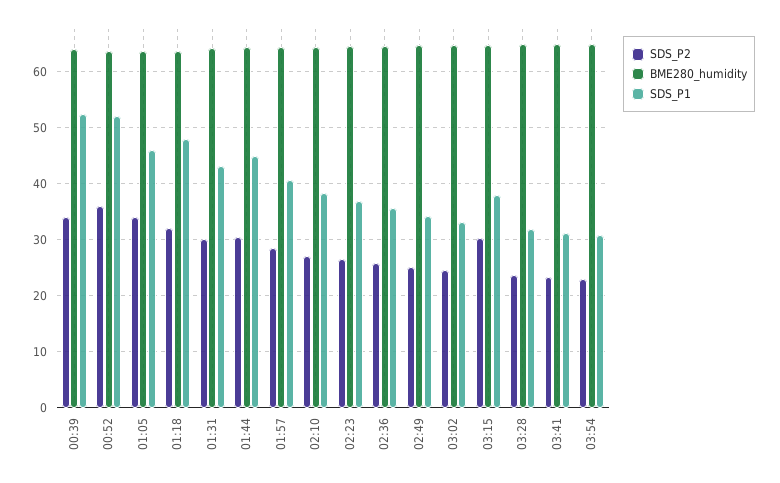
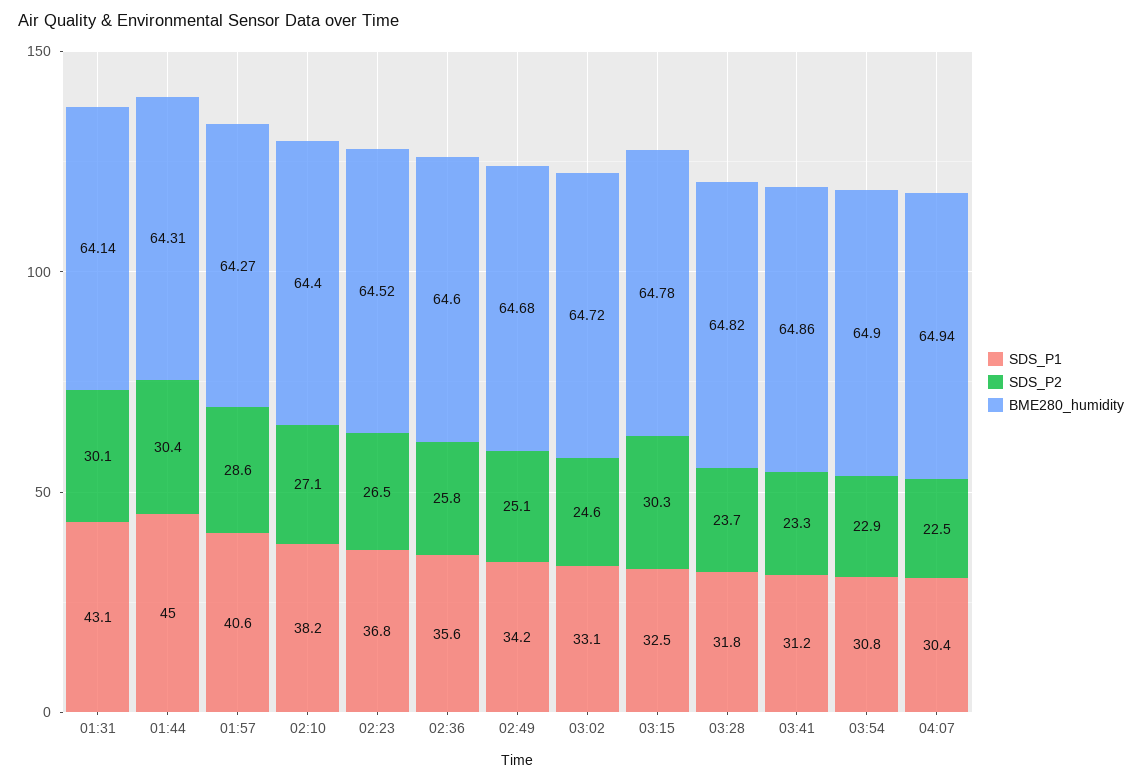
SDS_P2, 00:39: 34 -> none
BME280_humidity, 00:39: 64 -> none
SDS_P1, 00:39: 52 -> none
SDS_P2, 00:52: 36 -> none
BME280_humidity, 00:52: 64 -> none
SDS_P1, 00:52: 52 -> none
SDS_P2, 01:05: 34 -> none
BME280_humidity, 01:05: 64 -> none
SDS_P1, 01:05: 46 -> none
SDS_P2, 01:18: 32 -> none
BME280_humidity, 01:18: 64 -> none
SDS_P1, 01:18: 48 -> none
SDS_P1, 03:15: 38 -> 32.5
SDS_P1, 04:07: none -> 30.4
SDS_P2, 04:07: none -> 22.5
BME280_humidity, 04:07: none -> 64.94

